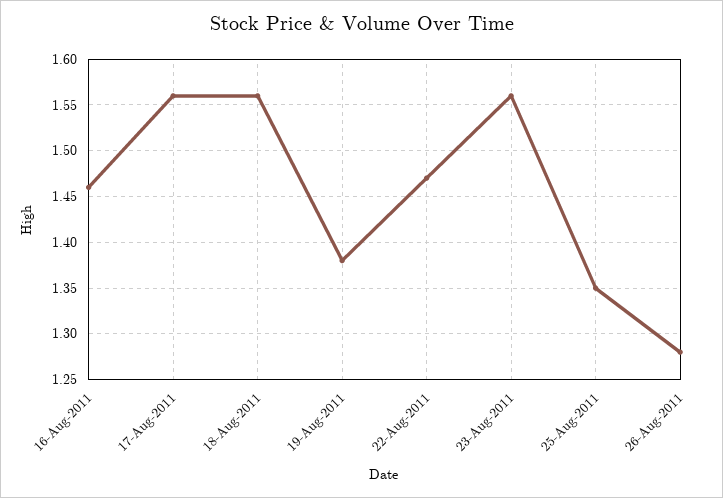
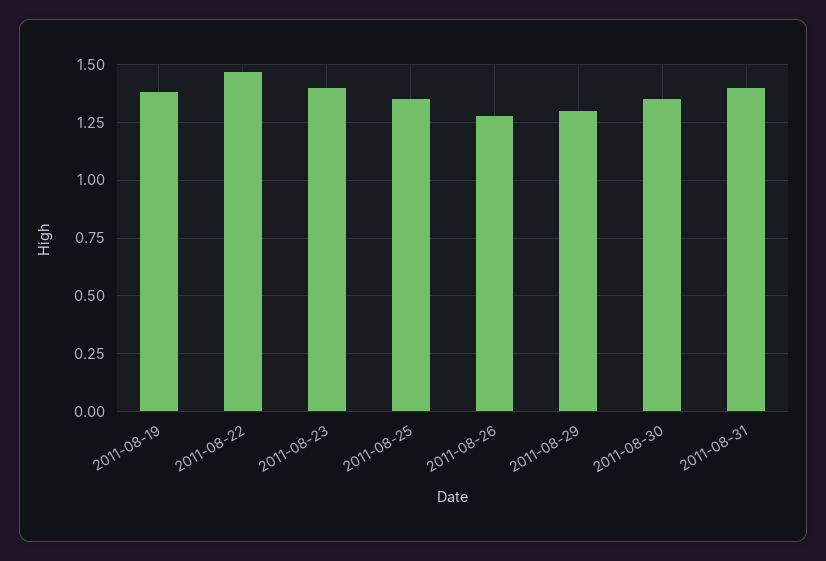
16-Aug-2011: 1.46 -> none
17-Aug-2011: 1.56 -> none
18-Aug-2011: 1.56 -> none
23-Aug-2011: 1.56 -> 1.4
2011-08-29: none -> 1.3
2011-08-30: none -> 1.35
2011-08-31: none -> 1.4

